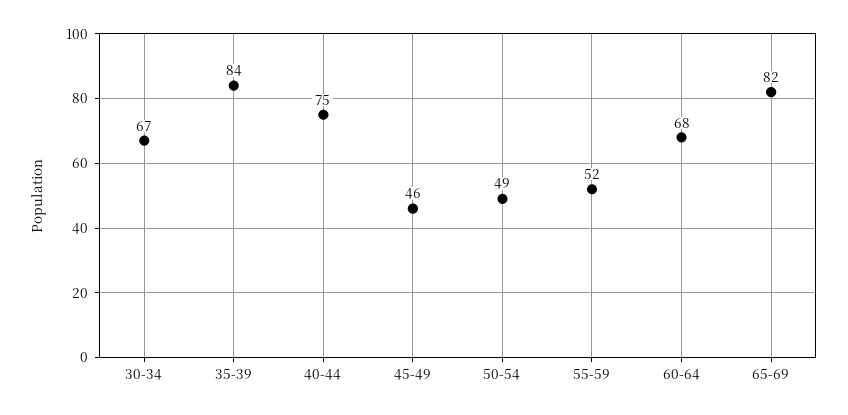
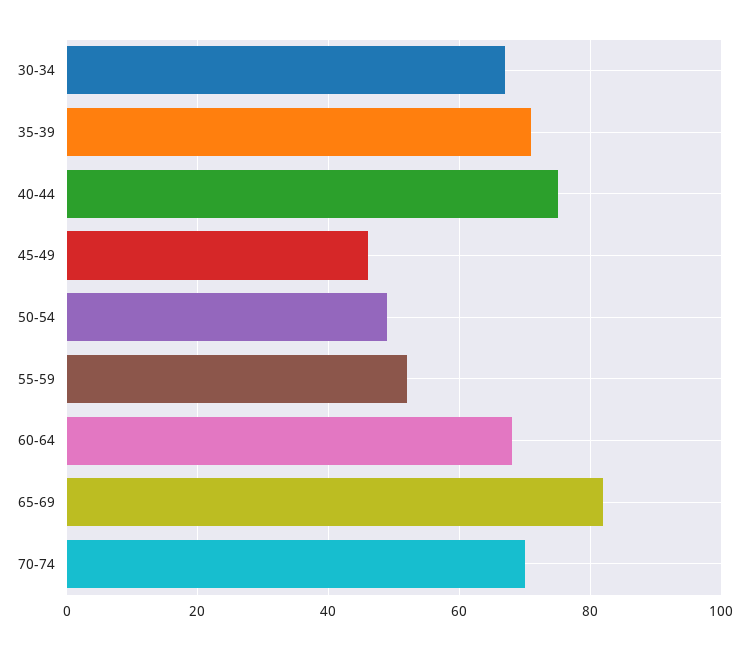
35-39: 84 -> 70
70-74: none -> 70

